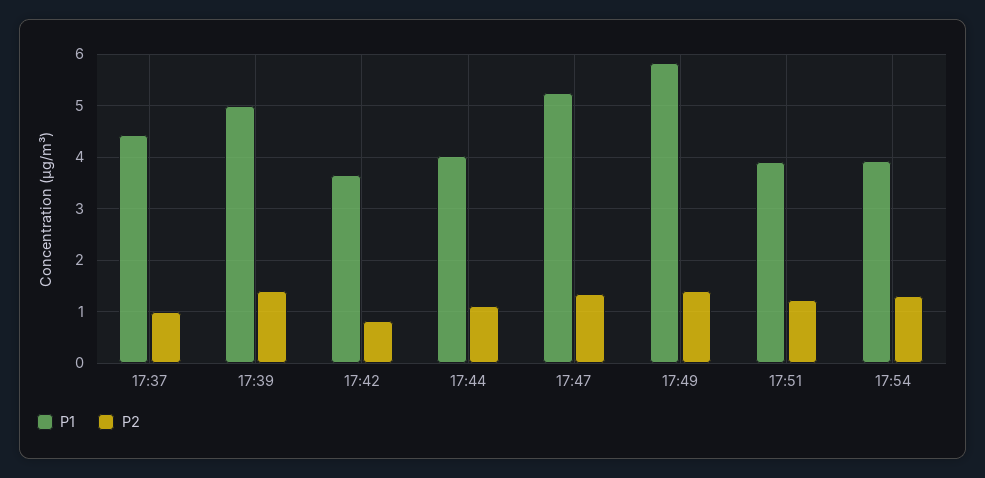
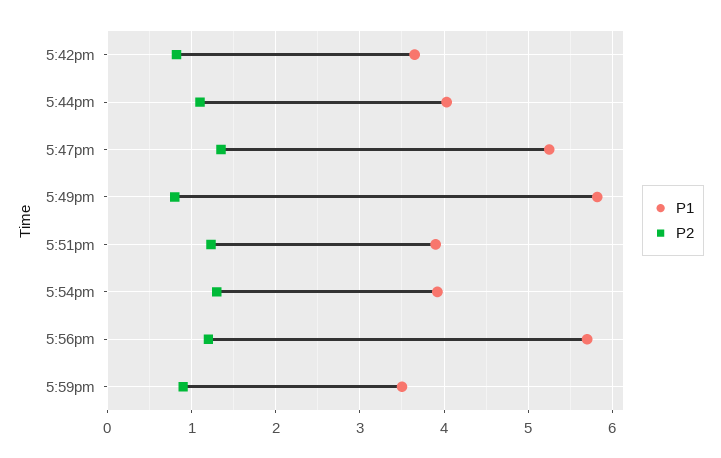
P1, 17:37: 4.4 -> none
P2, 17:37: 1 -> none
P1, 17:39: 5 -> none
P2, 17:39: 1.4 -> none
P2, 17:49: 1.4 -> 0.8
P1, 5:56pm: none -> 5.7
P2, 5:56pm: none -> 1.2
P1, 5:59pm: none -> 3.5
P2, 5:59pm: none -> 0.9

